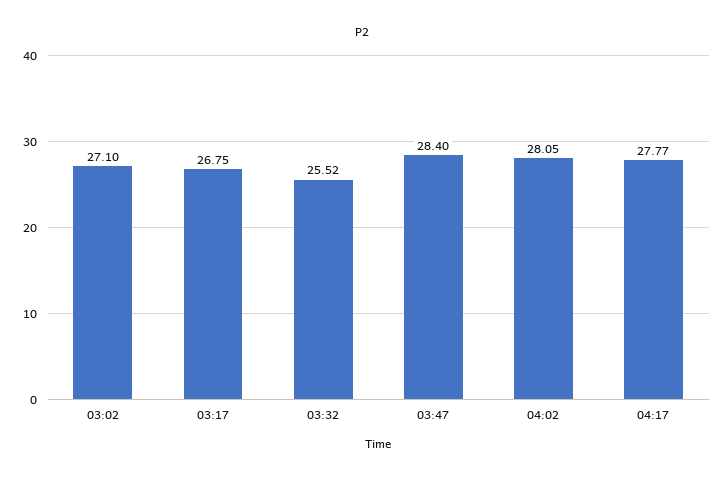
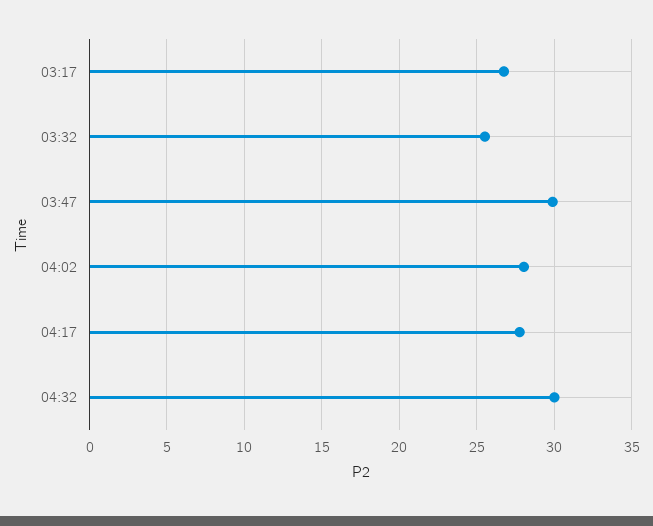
03:02: 27.1 -> none
03:47: 28.4 -> 30
04:32: none -> 30

